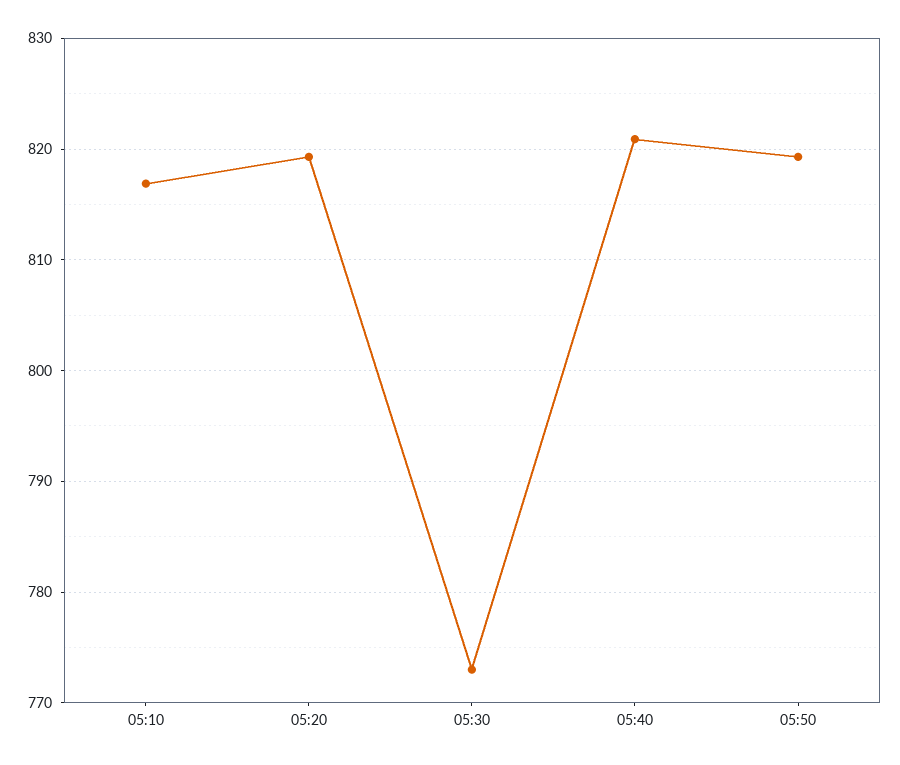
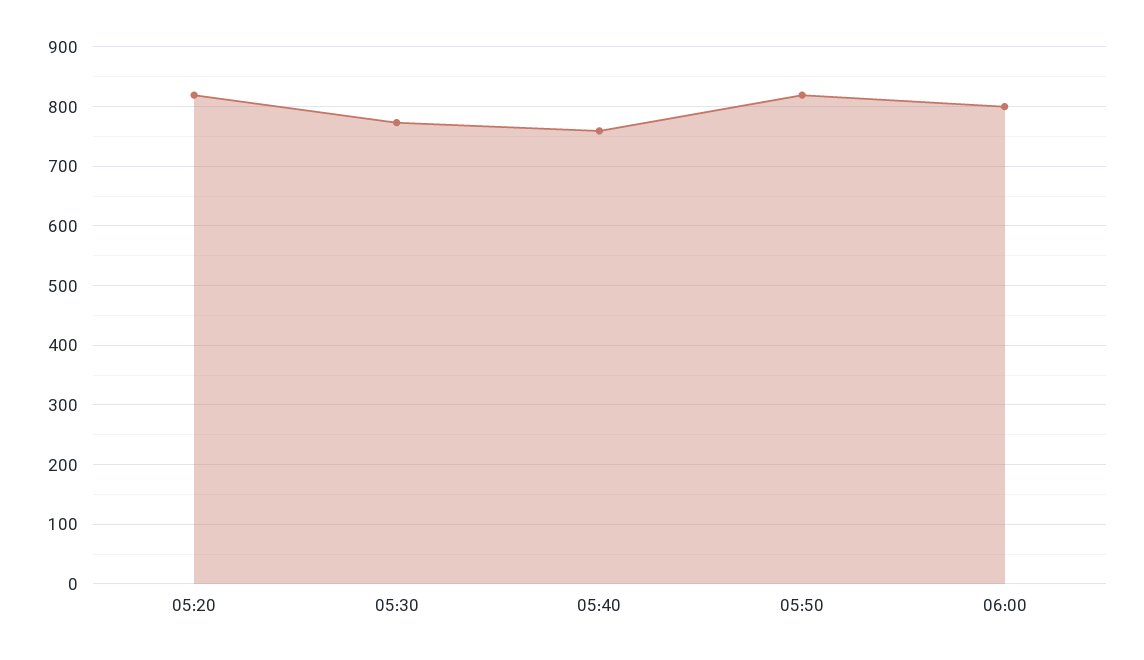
05:10: 817 -> none
05:40: 821 -> 760
06:00: none -> 800

